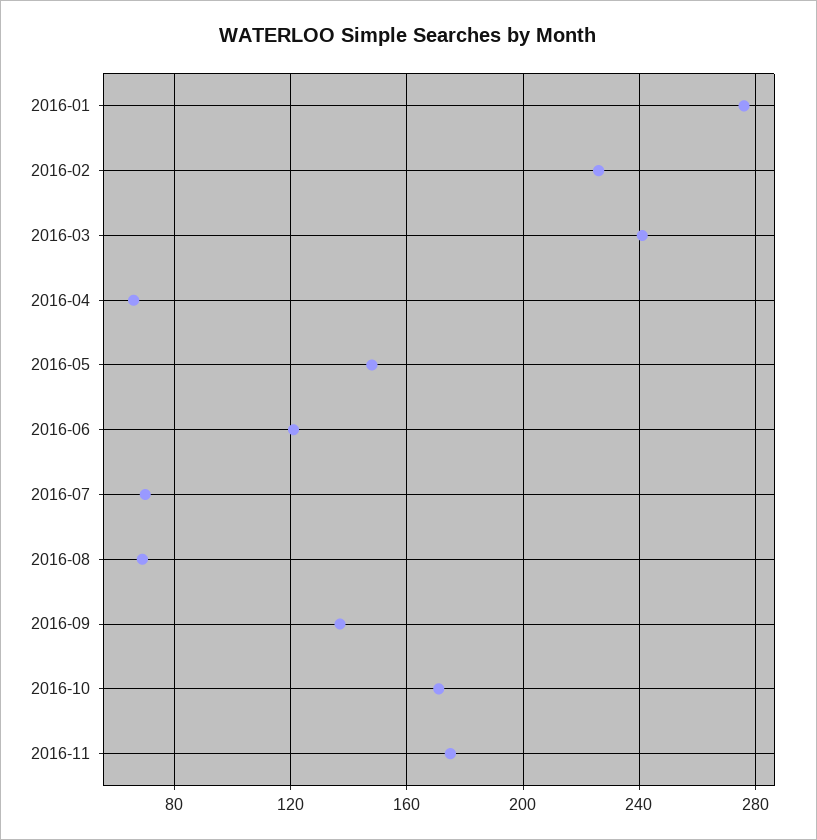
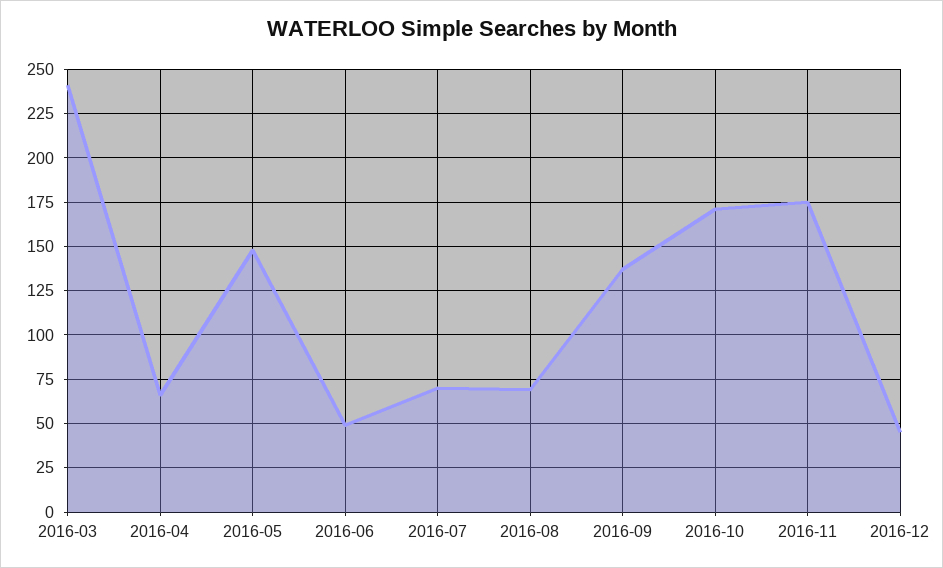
2016-01: 275 -> none
2016-02: 225 -> none
2016-06: 120 -> 50
2016-12: none -> 45

